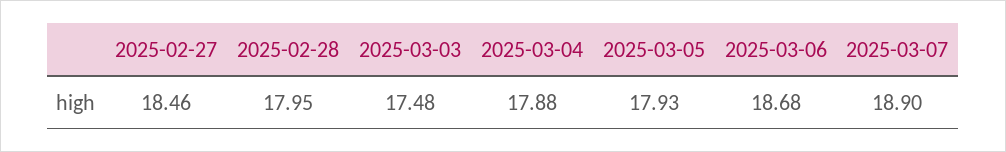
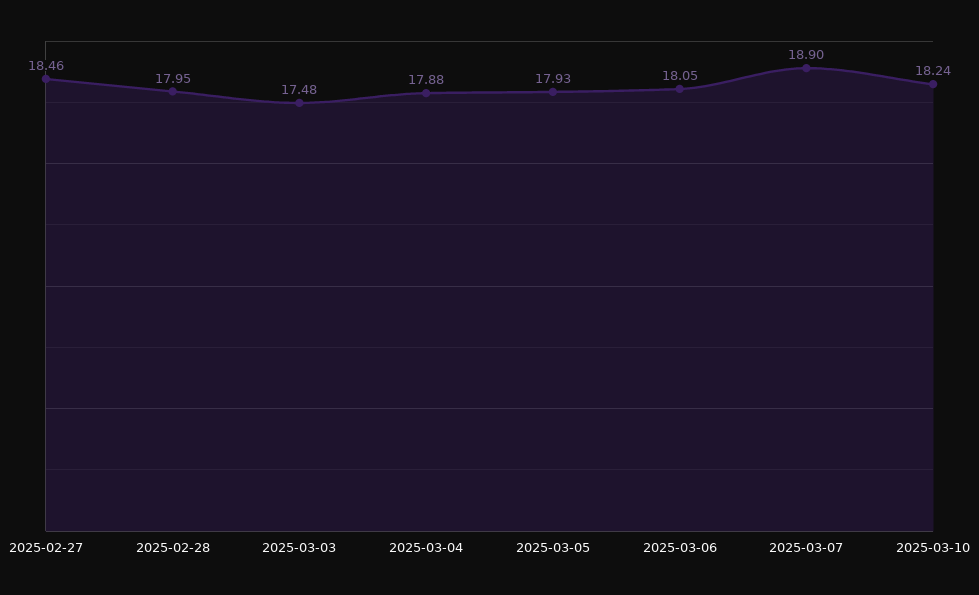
2025-03-06: 18.68 -> 18.05
2025-03-10: none -> 18.24

